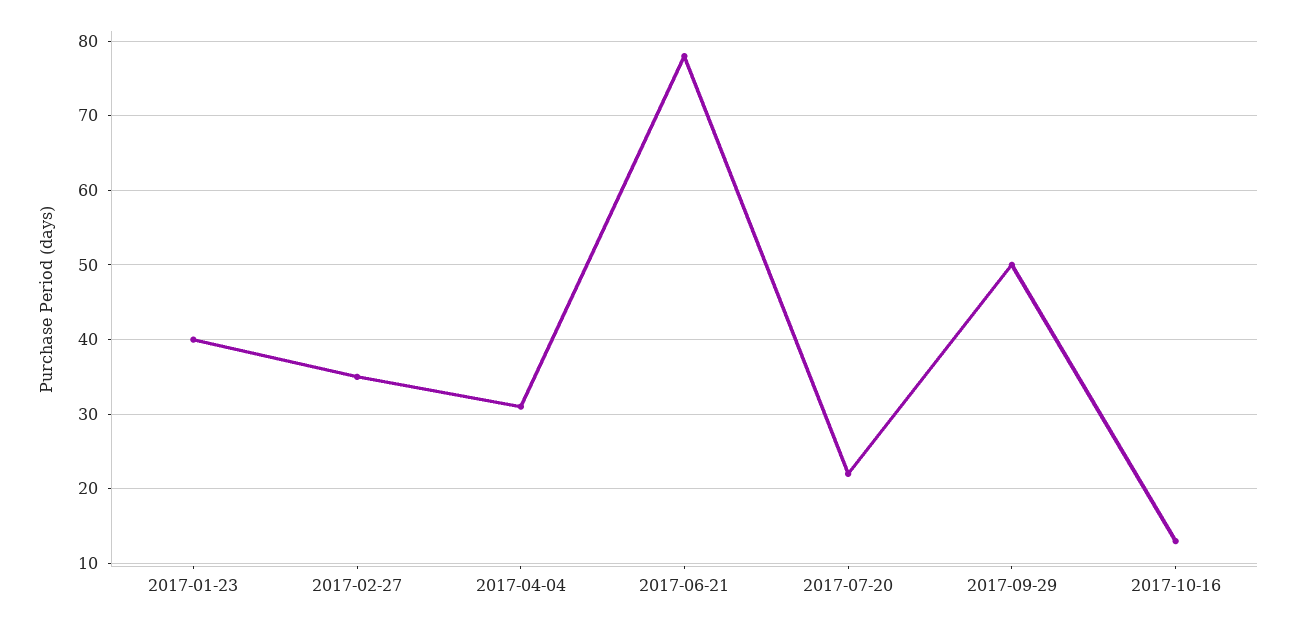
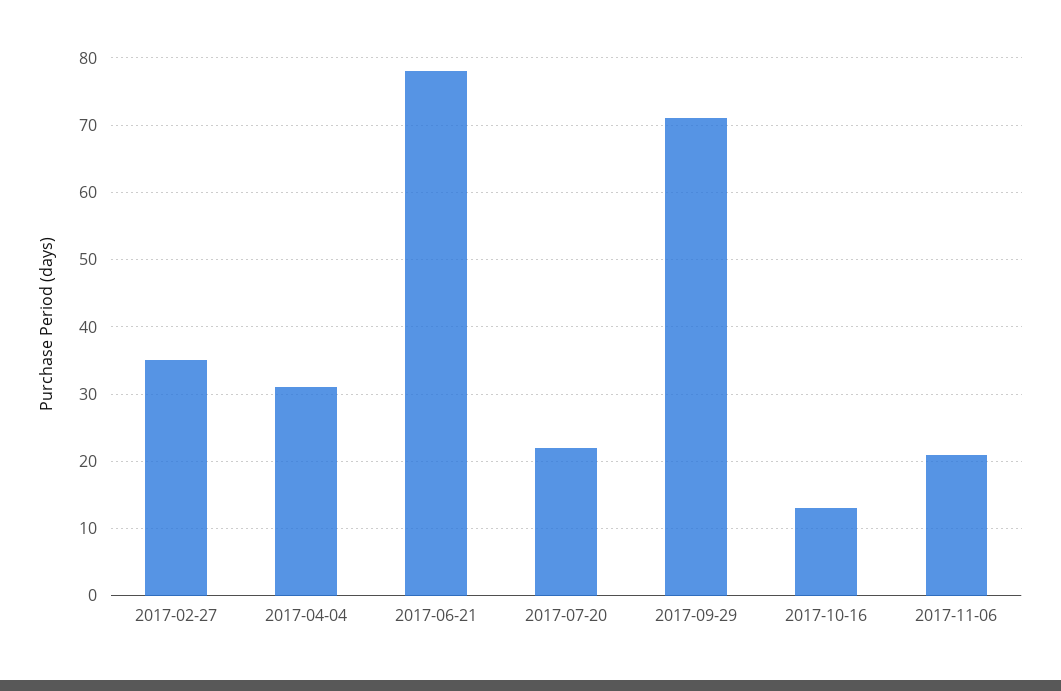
2017-01-23: 40 -> none
2017-09-29: 50 -> 71
2017-11-06: none -> 21

